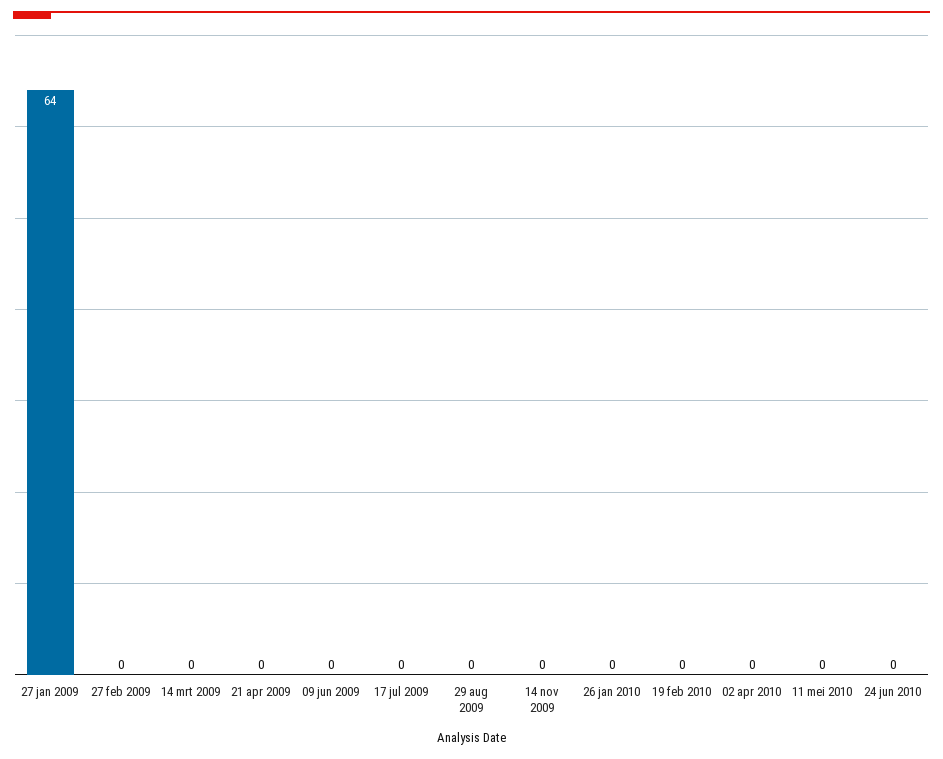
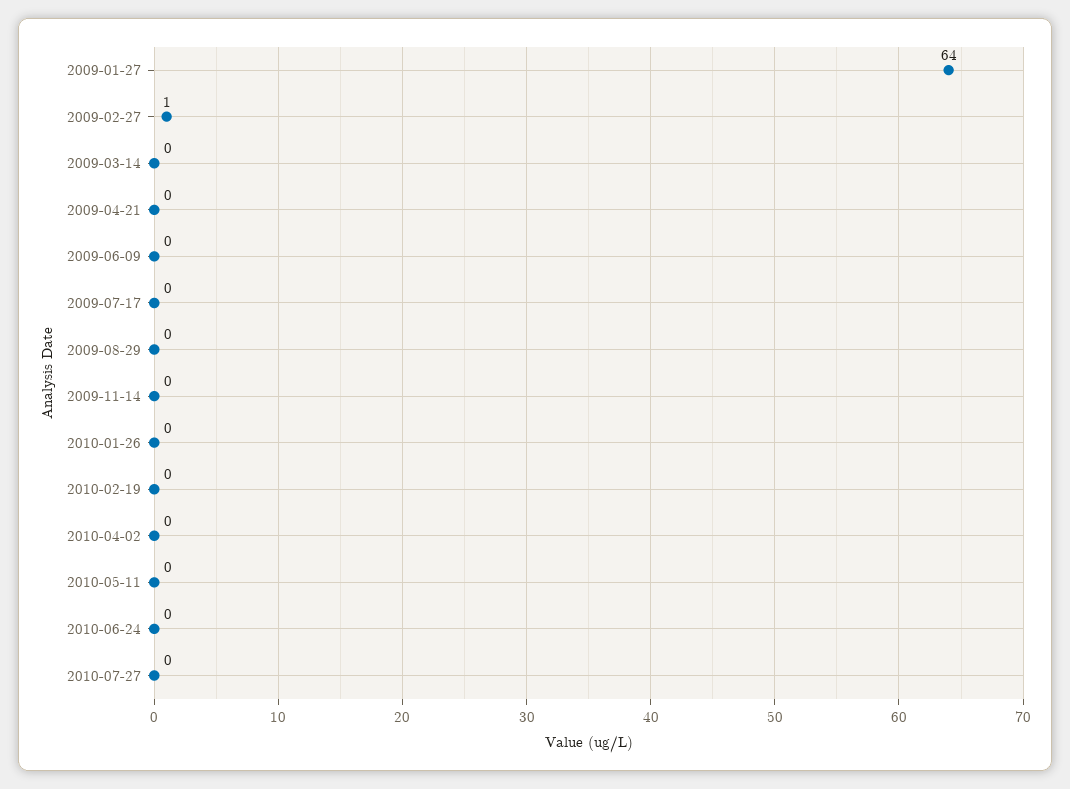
27 feb 2009: 0 -> 1
2010-07-27: none -> 0

